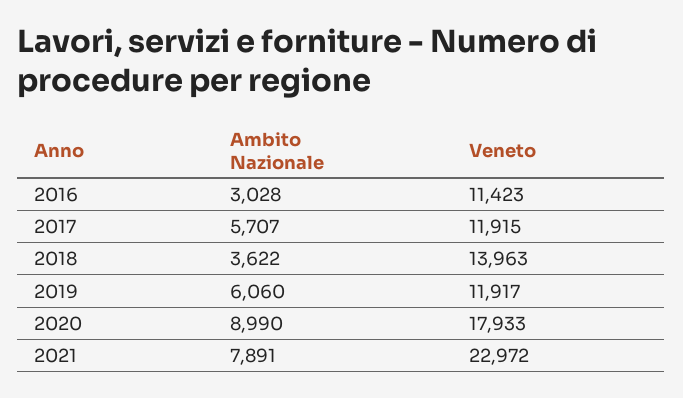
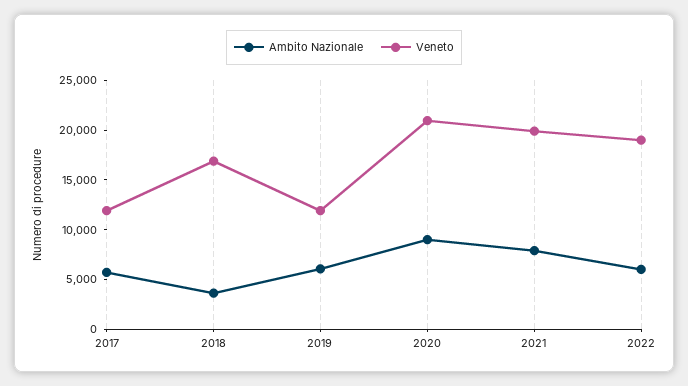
Ambito Nazionale, 2016: 3028 -> none
Veneto, 2016: 11423 -> none
Veneto, 2018: 13963 -> 17000
Veneto, 2020: 17933 -> 21000
Veneto, 2021: 22972 -> 20000
Ambito Nazionale, 2022: none -> 6000
Veneto, 2022: none -> 19000

